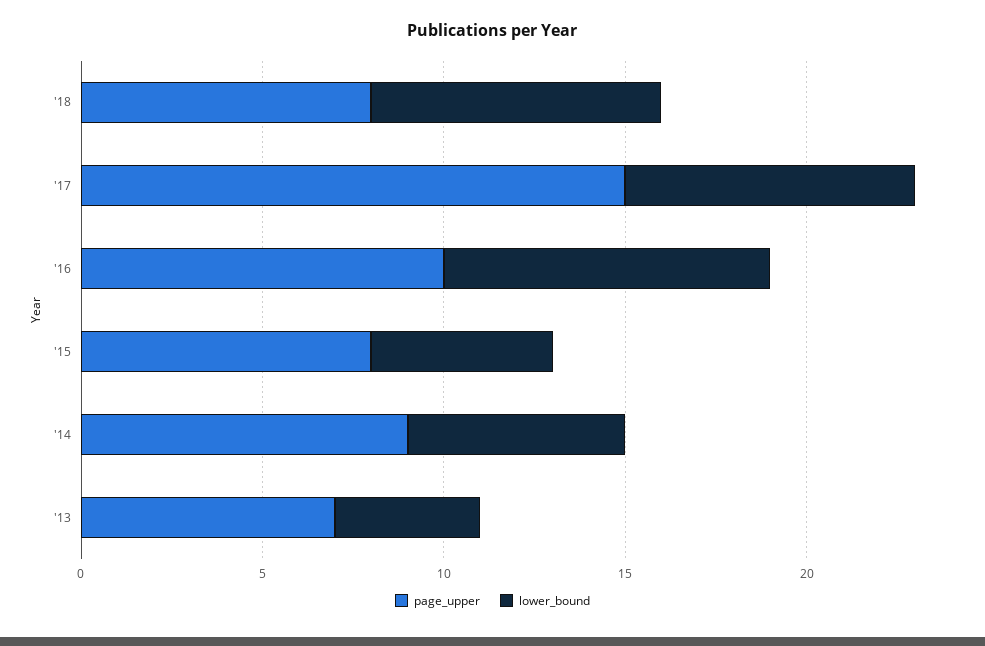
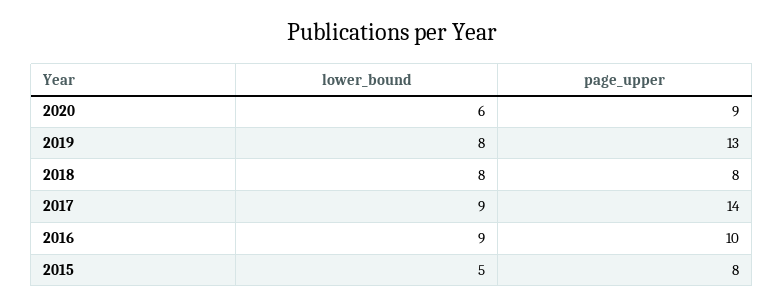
page_upper, '17: 15 -> 14
lower_bound, '17: 8 -> 9
page_upper, '14: 9 -> none
lower_bound, '14: 6 -> none
page_upper, '13: 7 -> none
lower_bound, '13: 4 -> none
lower_bound, 2020: none -> 6
page_upper, 2020: none -> 9
lower_bound, 2019: none -> 8
page_upper, 2019: none -> 13

